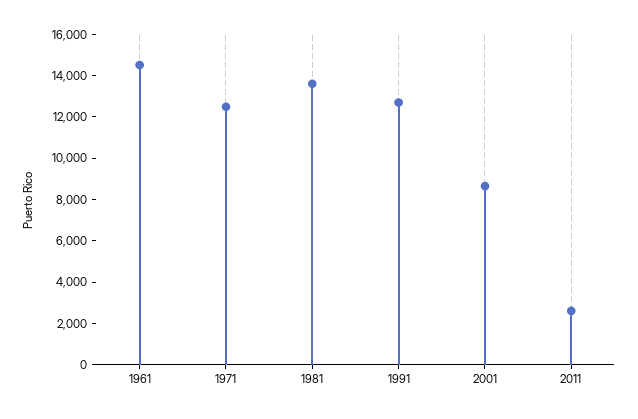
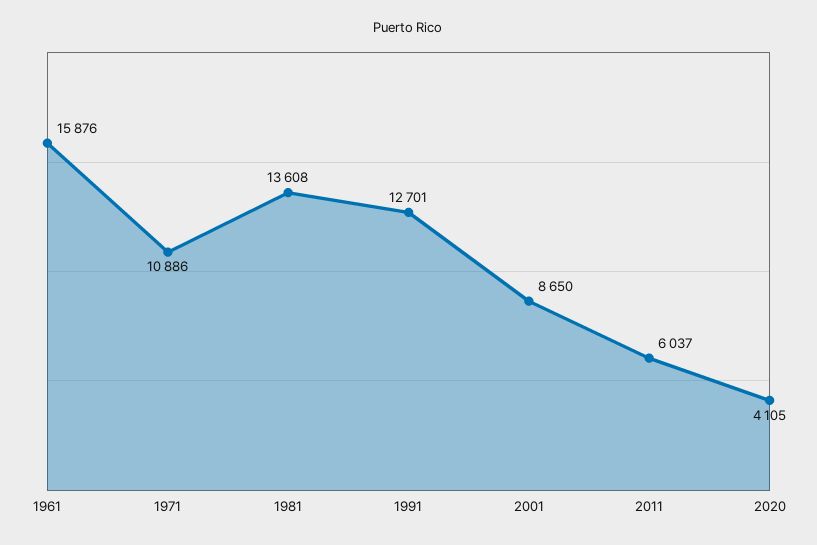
1961: 14500 -> 15876
1971: 12500 -> 10886
2011: 2500 -> 6037
2020: none -> 4105

